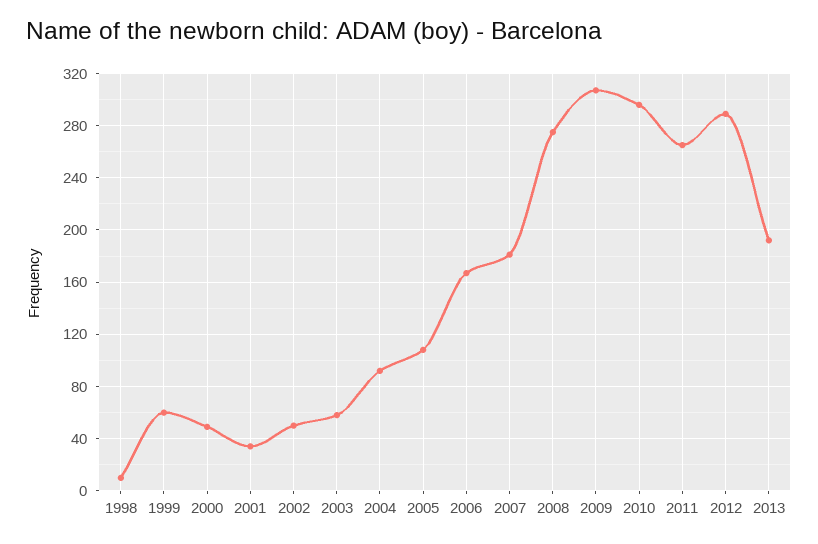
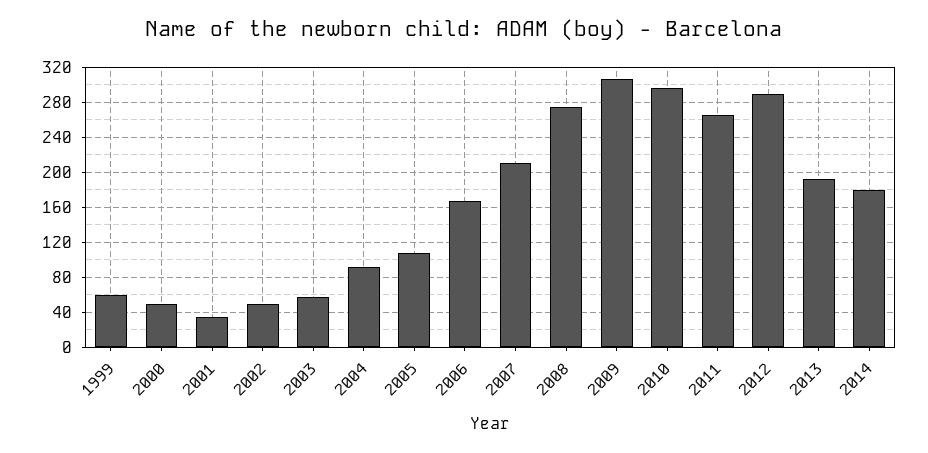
1998: 10 -> none
2007: 180 -> 210
2014: none -> 180

